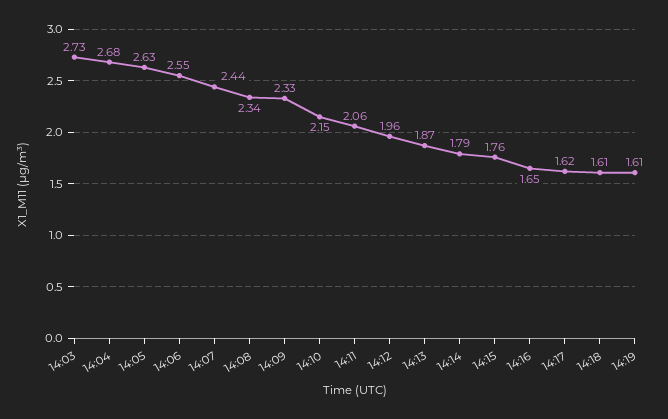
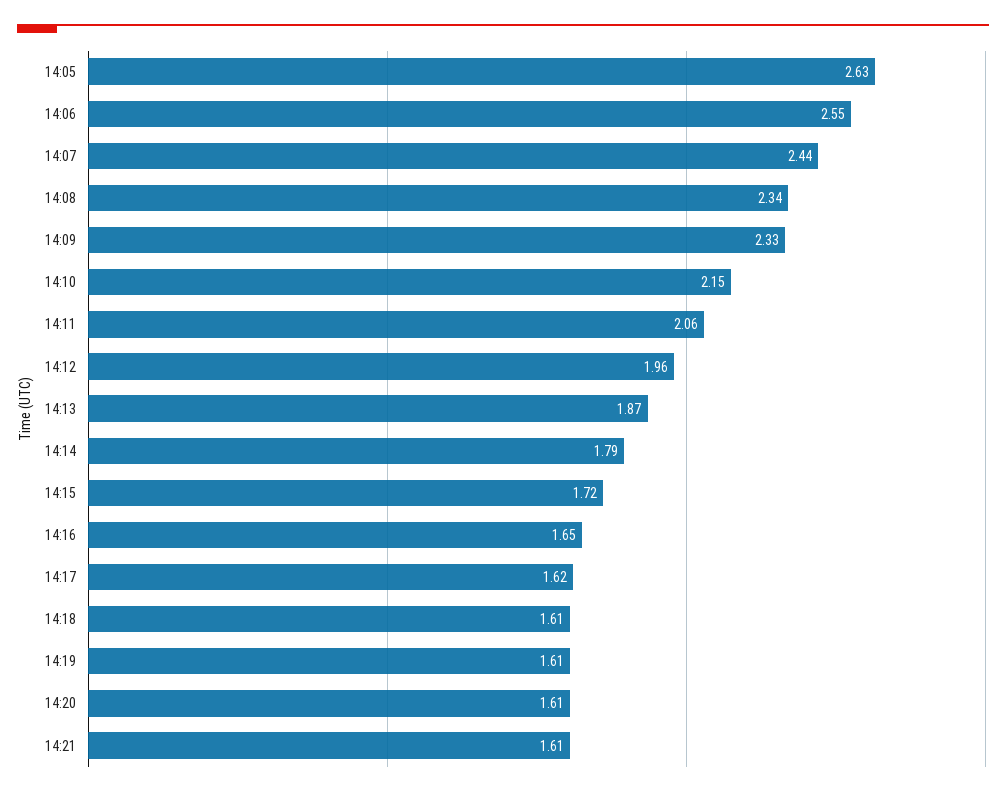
14:03: 2.73 -> none
14:04: 2.68 -> none
14:15: 1.76 -> 1.72
14:20: none -> 1.61
14:21: none -> 1.61

